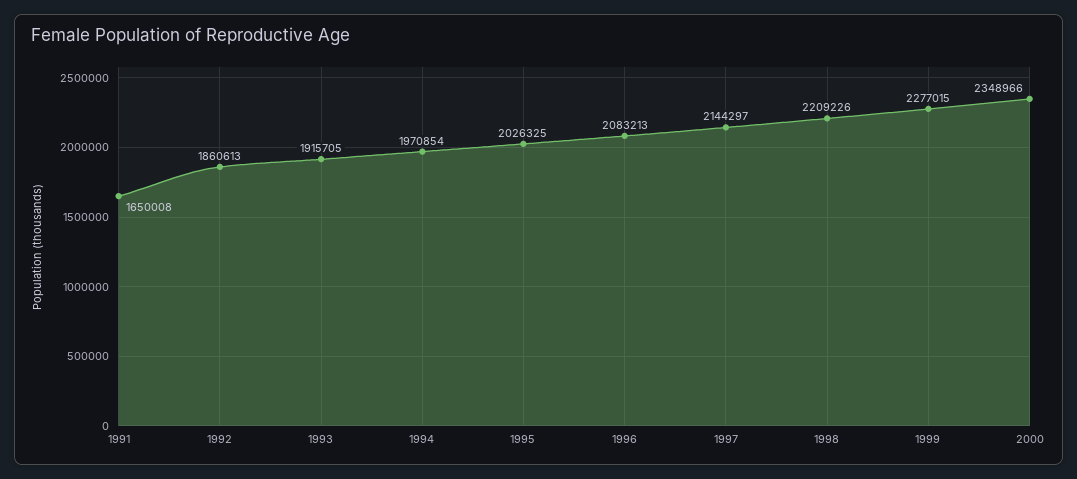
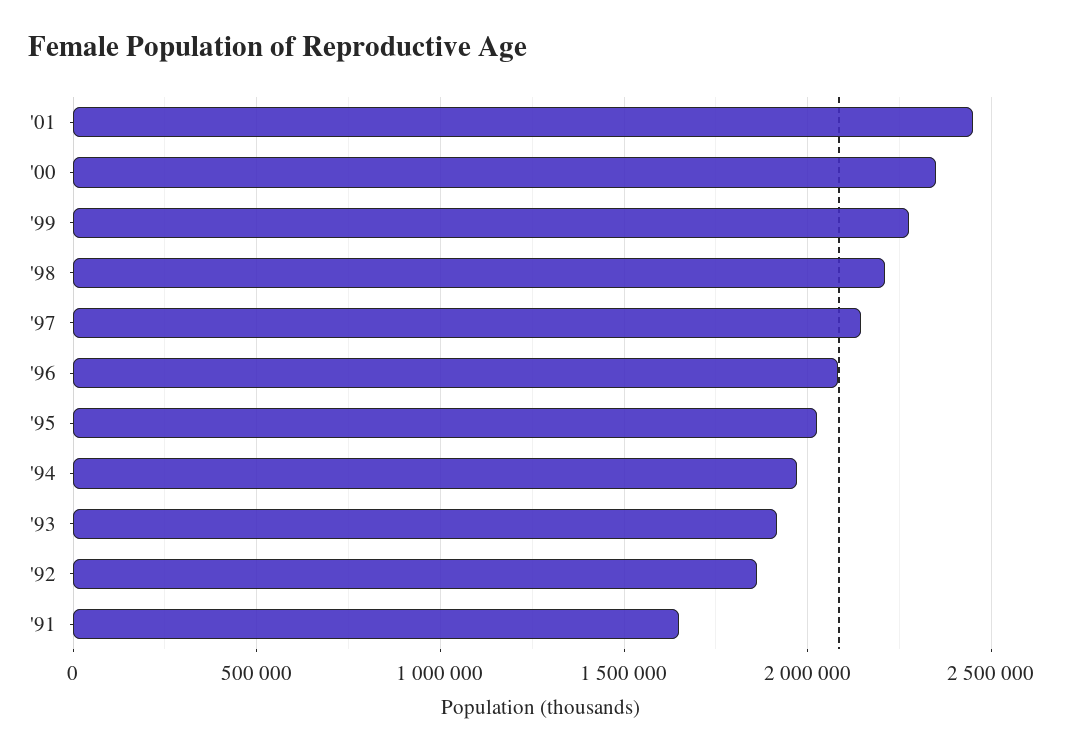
'01: none -> 2450000

